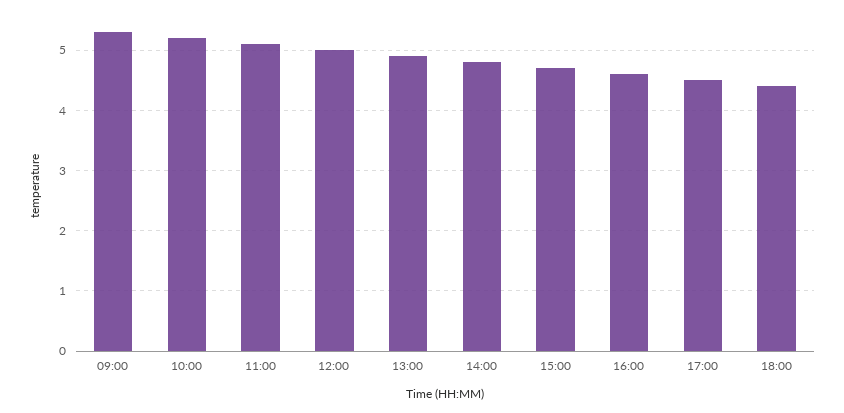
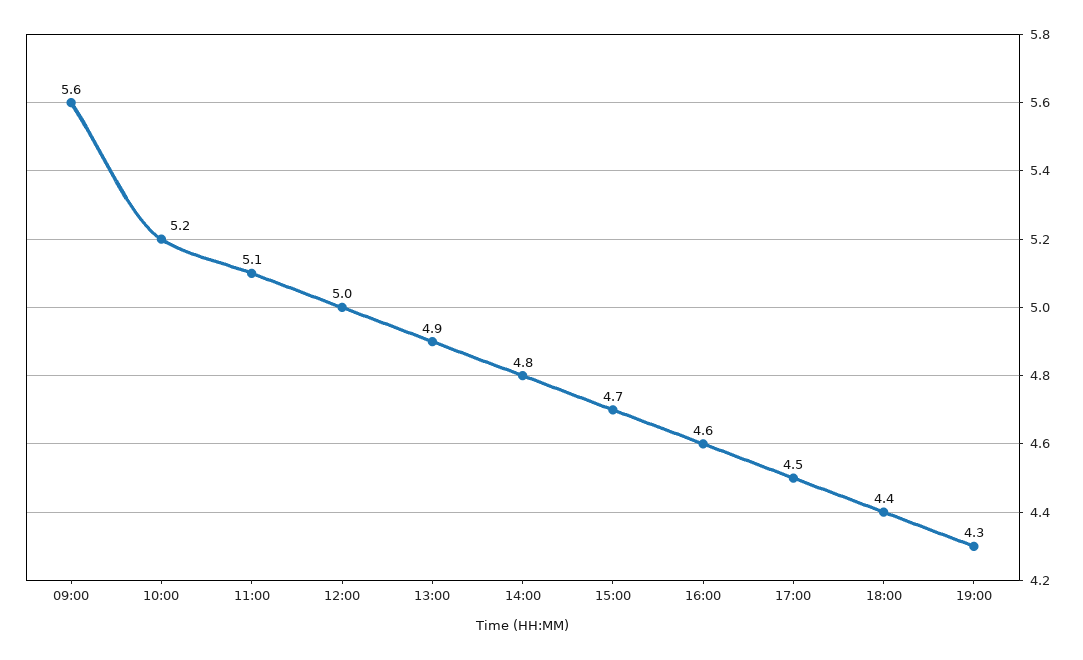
09:00: 5.3 -> 5.6
19:00: none -> 4.3

